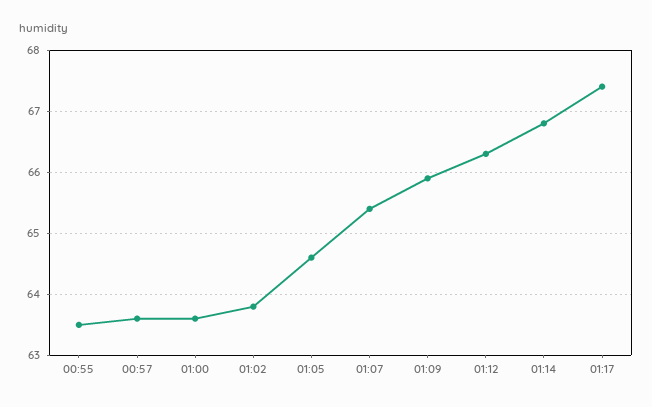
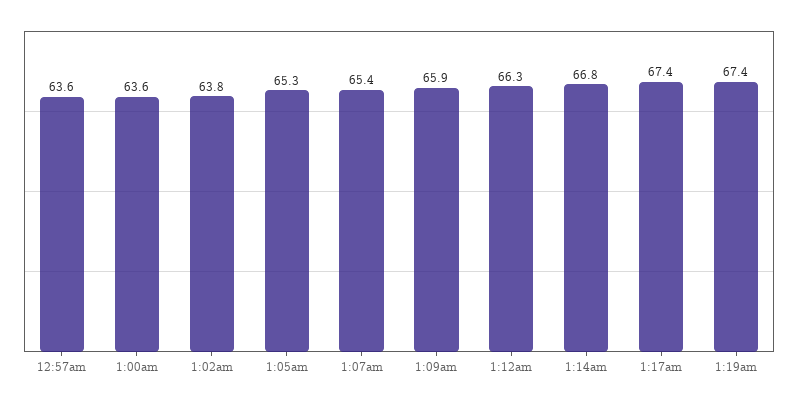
00:55: 63.5 -> none
01:05: 64.6 -> 65.3
1:19am: none -> 67.4

